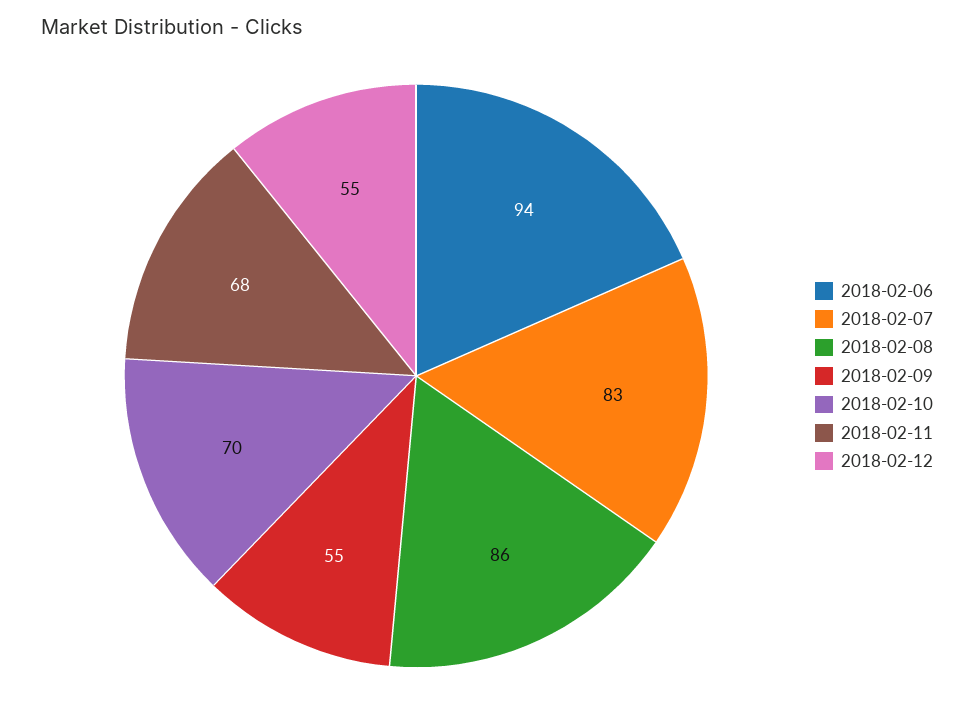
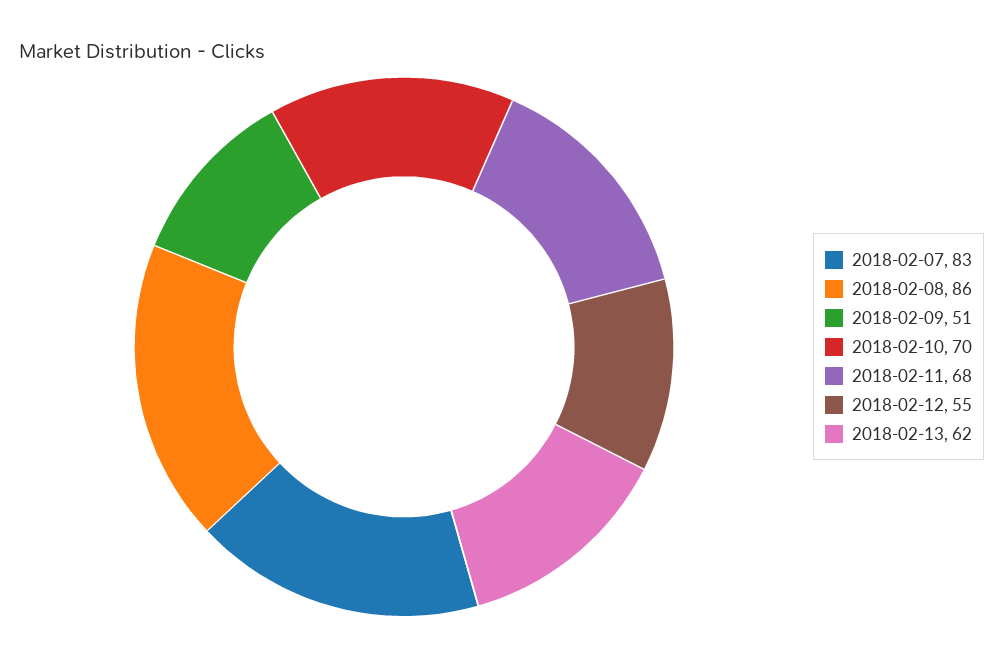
2018-02-06: 94 -> none
2018-02-09: 55 -> 51
2018-02-13: none -> 62

